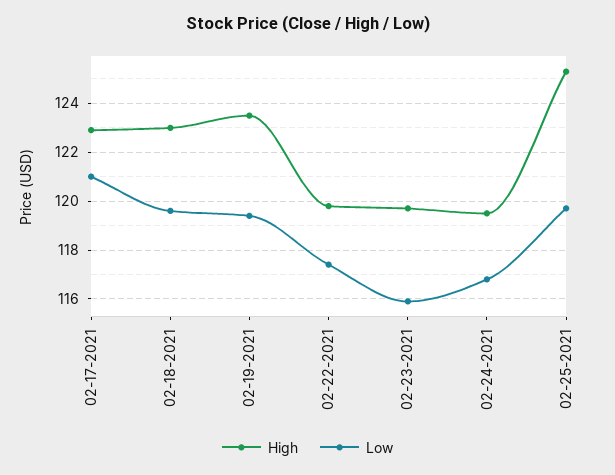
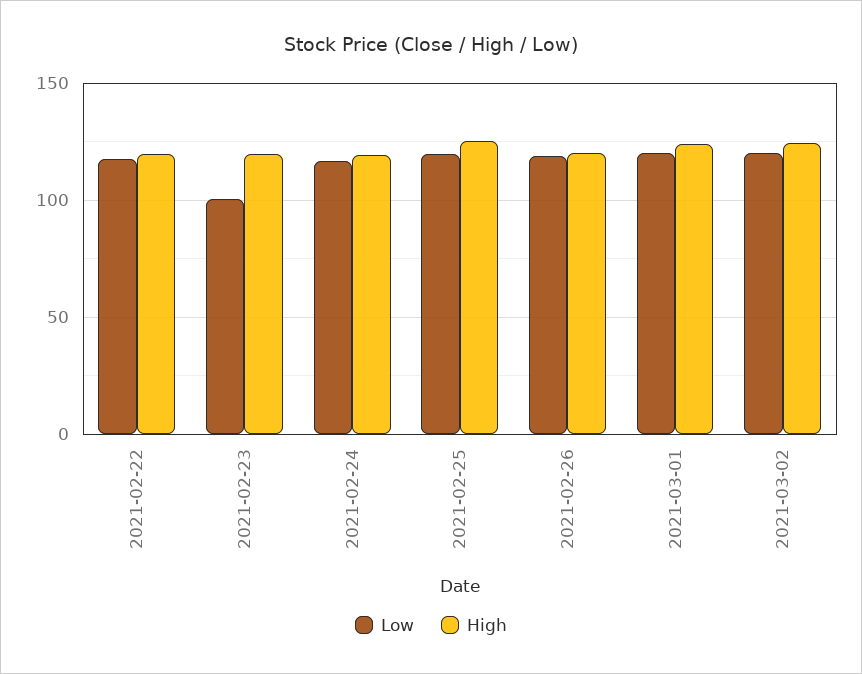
High, 02-17-2021: 123 -> none
Low, 02-17-2021: 121 -> none
High, 02-18-2021: 123 -> none
Low, 02-18-2021: 119.5 -> none
High, 02-19-2021: 123.5 -> none
Low, 02-19-2021: 119.5 -> none
Low, 02-23-2021: 116 -> 100
Low, 2021-02-26: none -> 120
High, 2021-02-26: none -> 120
Low, 2021-03-01: none -> 120
High, 2021-03-01: none -> 125
Low, 2021-03-02: none -> 120
High, 2021-03-02: none -> 125

